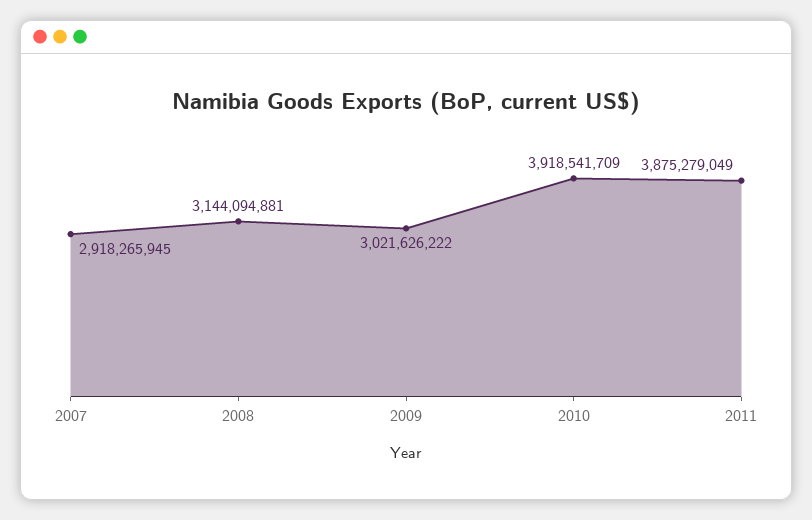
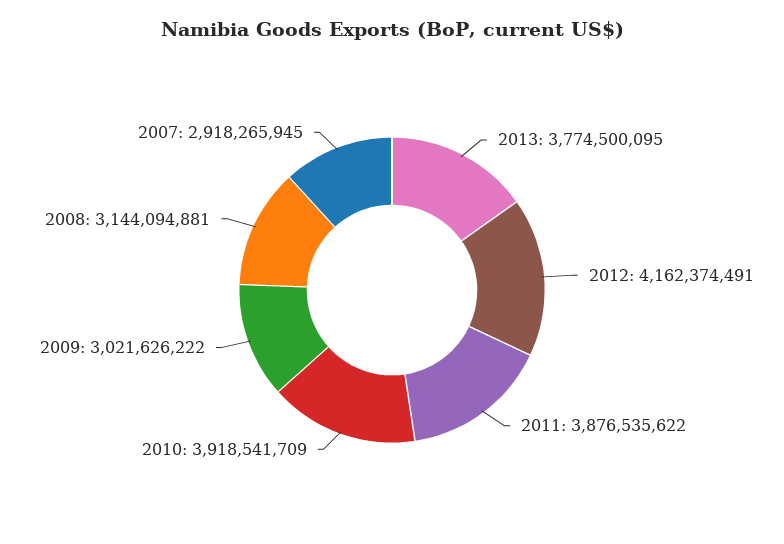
2011: 3875279049 -> 3876535622
2013: none -> 3774500095
2012: none -> 4162374491

